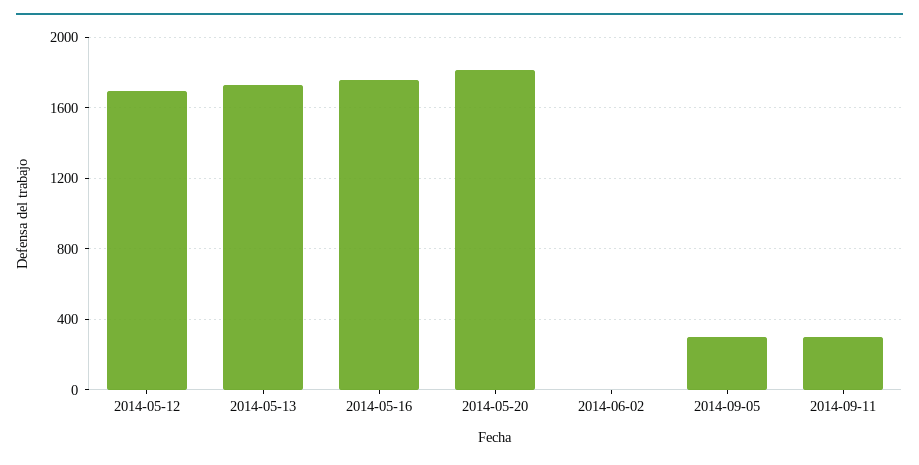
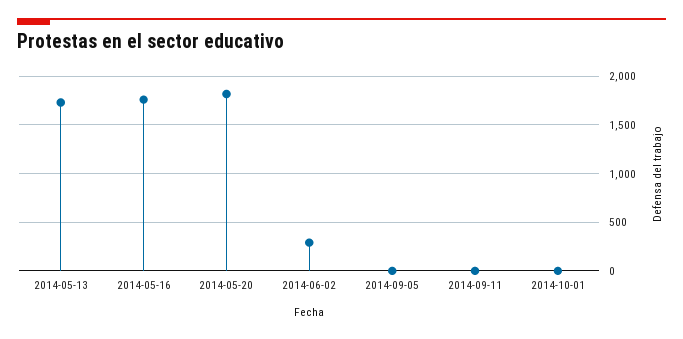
2014-05-12: 1700 -> none
2014-06-02: 0 -> 300
2014-09-05: 300 -> 0
2014-09-11: 300 -> 0
2014-10-01: none -> 0

